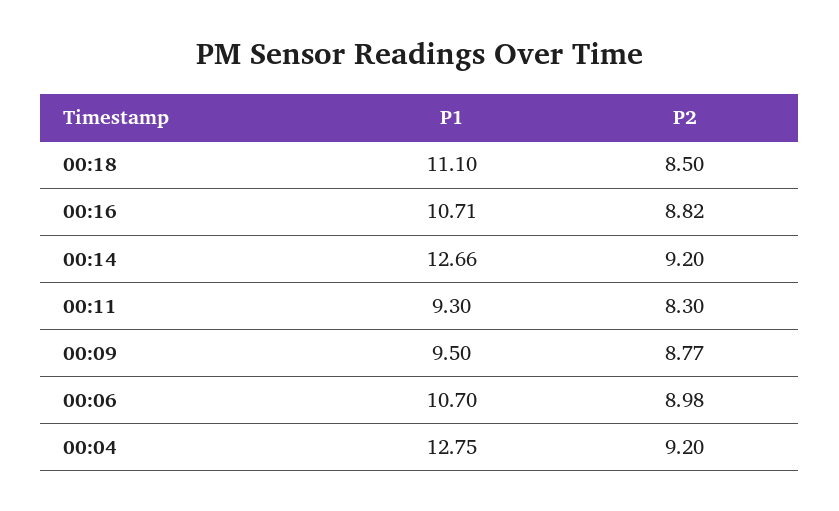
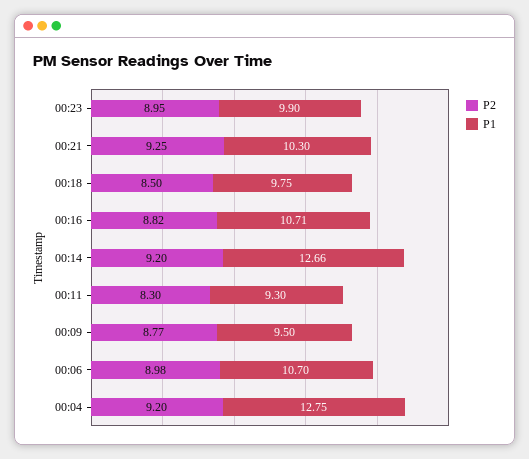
P1, 00:18: 11.1 -> 9.75
P2, 00:23: none -> 8.95
P1, 00:23: none -> 9.9
P2, 00:21: none -> 9.25
P1, 00:21: none -> 10.3

